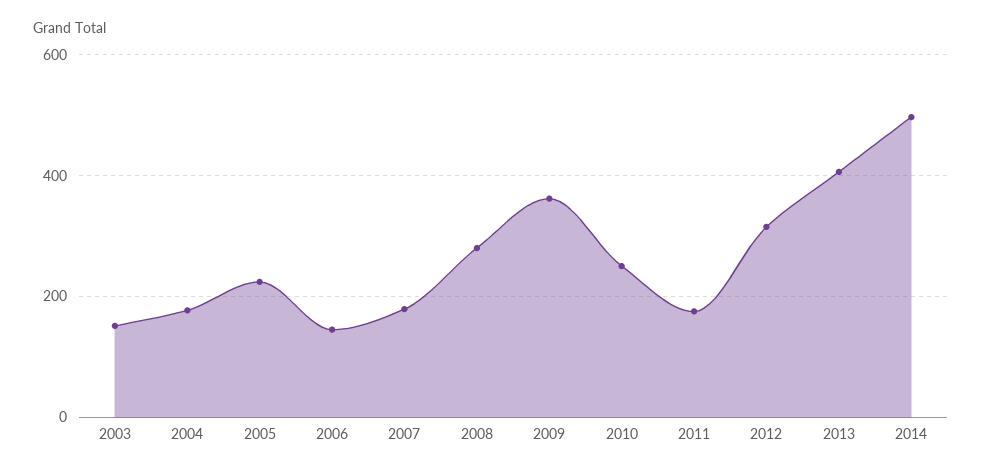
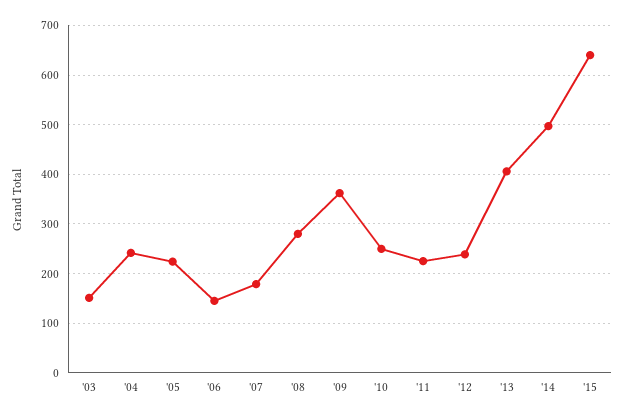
2004: 180 -> 240
2011: 180 -> 220
2012: 320 -> 240
'15: none -> 640

